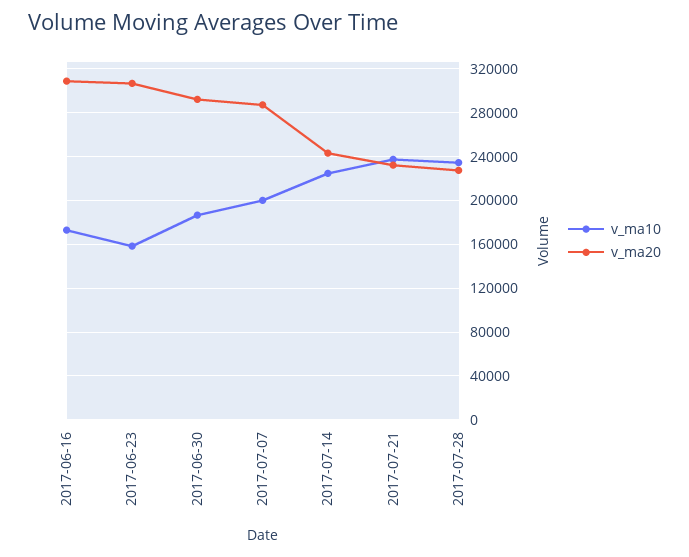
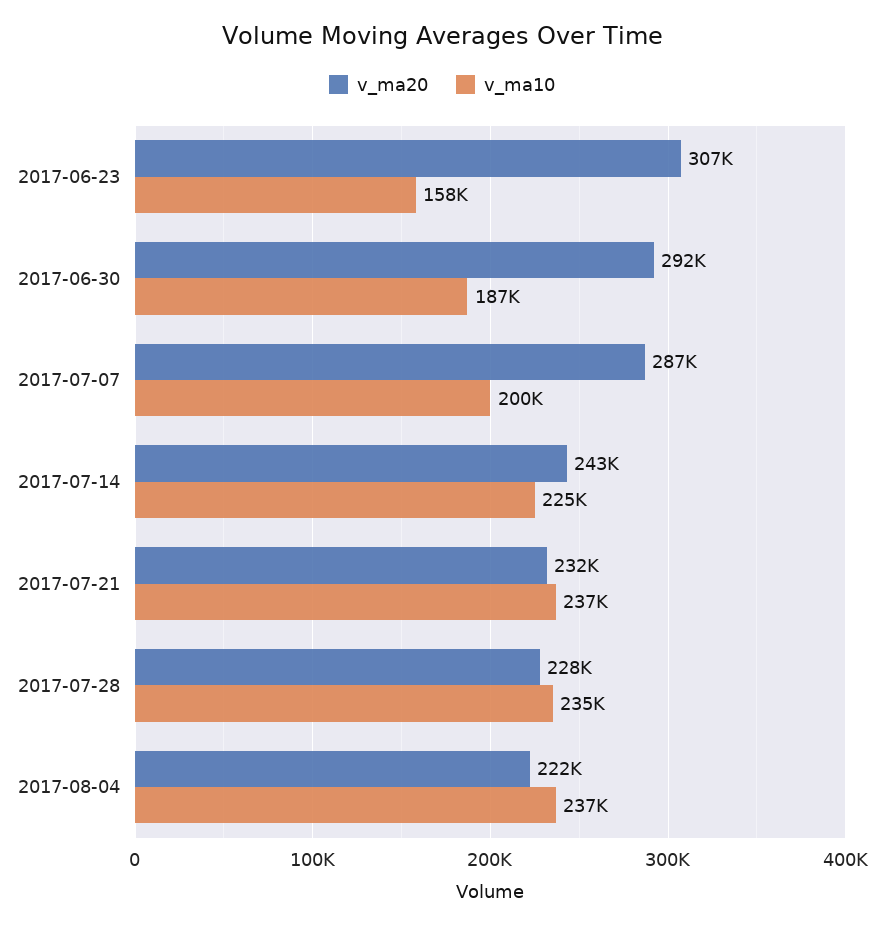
v_ma10, 2017-06-16: 170000 -> none
v_ma20, 2017-06-16: 310000 -> none
v_ma20, 2017-08-04: none -> 222000
v_ma10, 2017-08-04: none -> 237000

